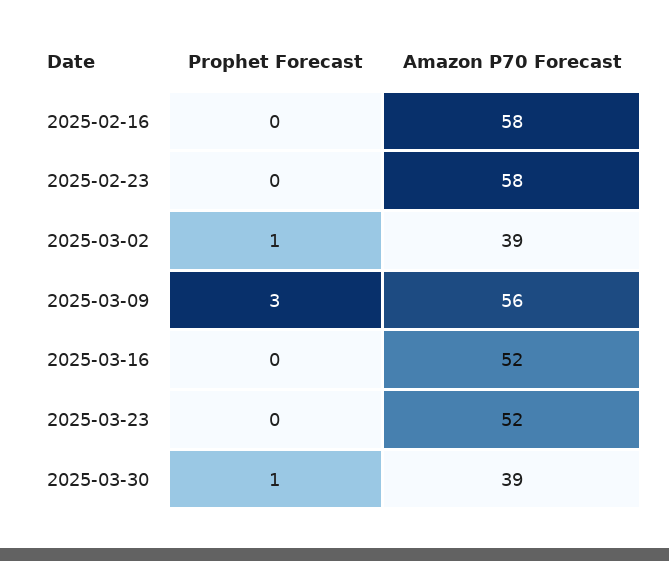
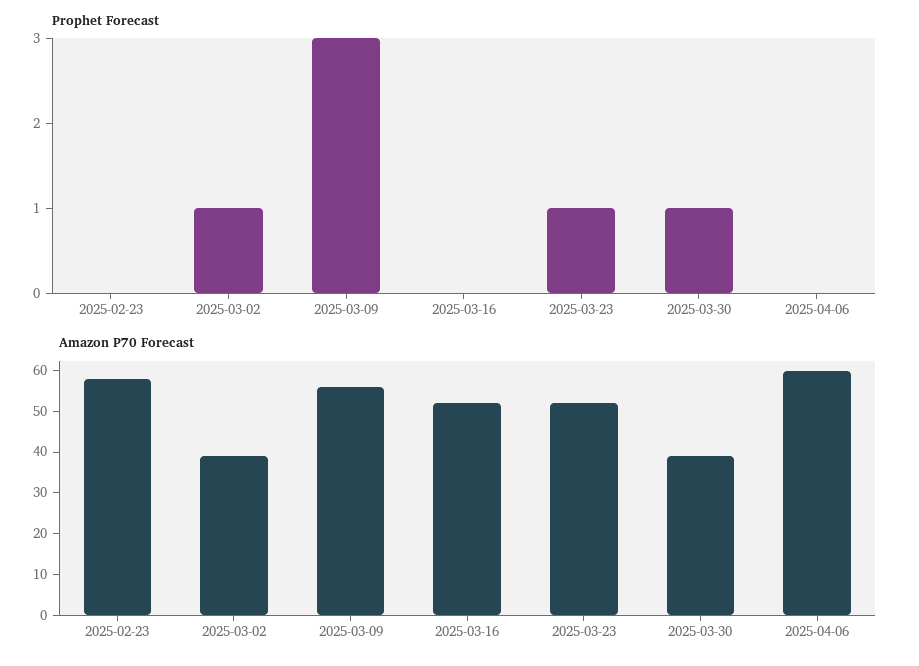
Prophet Forecast, 2025-02-16: 0 -> none
Amazon P70 Forecast, 2025-02-16: 58 -> none
Prophet Forecast, 2025-03-23: 0 -> 1
Prophet Forecast, 2025-04-06: none -> 0
Amazon P70 Forecast, 2025-04-06: none -> 60

